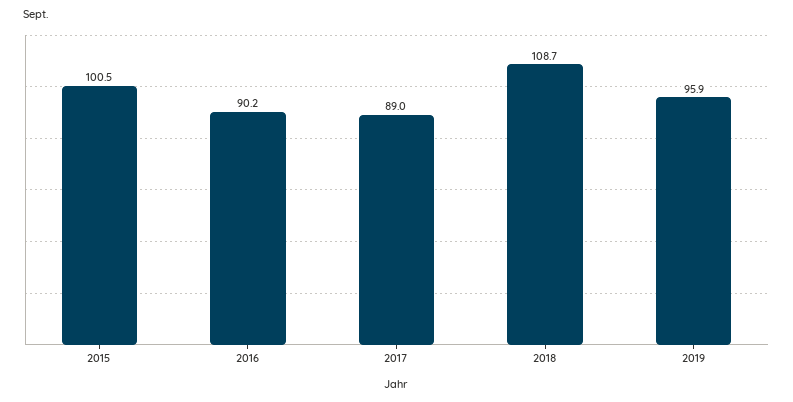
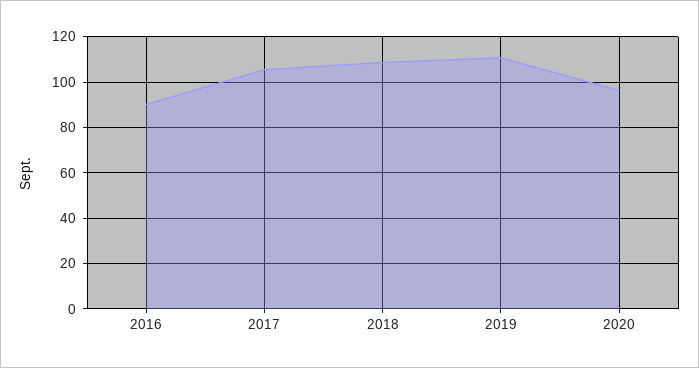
2015: 100.5 -> none
2017: 89 -> 105
2019: 95.9 -> 110
2020: none -> 95

